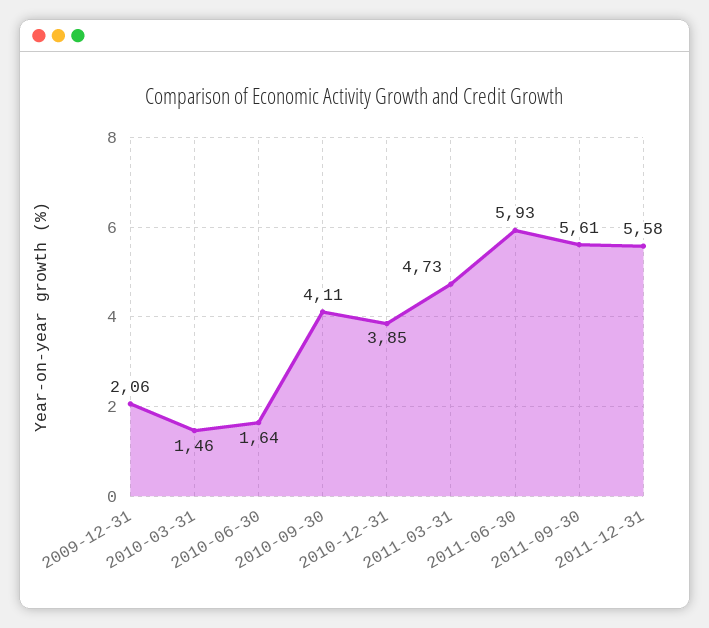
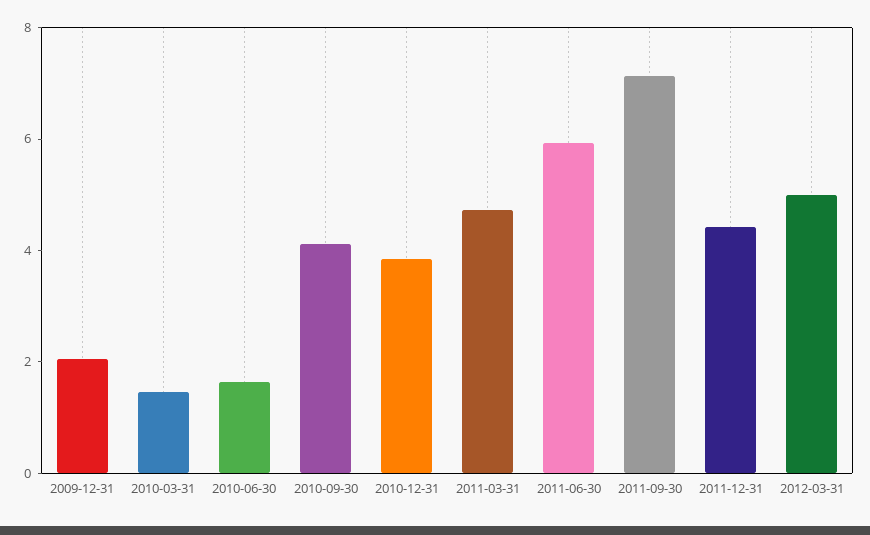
2011-09-30: 5.61 -> 7
2011-12-31: 5.58 -> 4.5
2012-03-31: none -> 5

